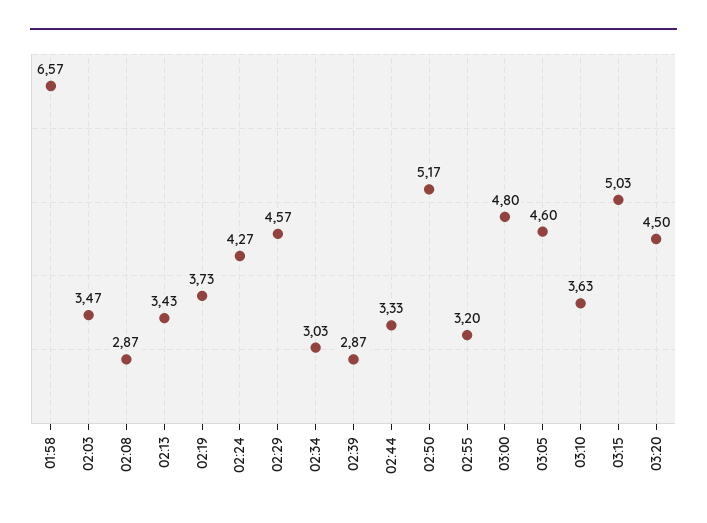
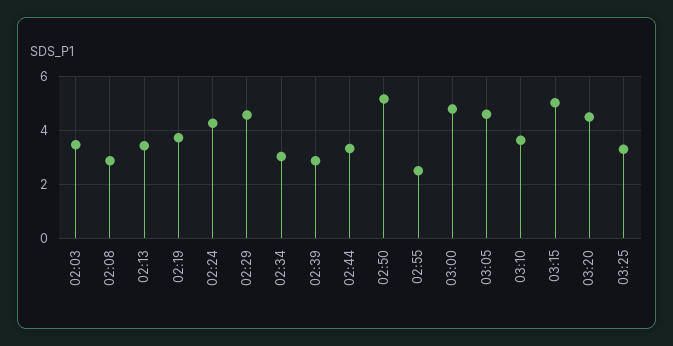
01:58: 6.57 -> none
02:55: 3.2 -> 2.5
03:25: none -> 3.25

